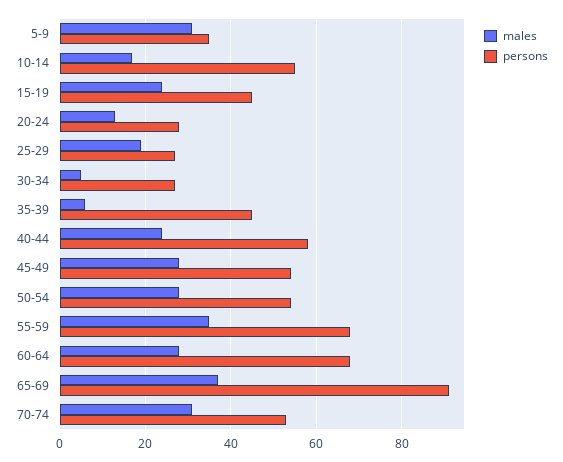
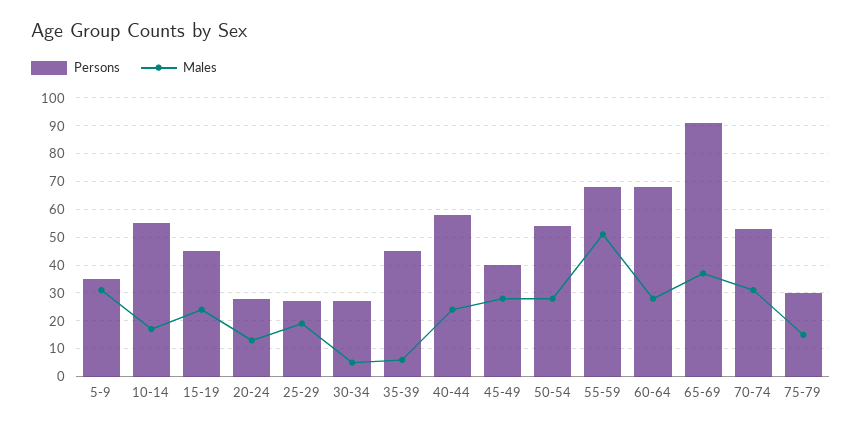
persons, 45-49: 55 -> 40
males, 55-59: 35 -> 50
persons, 75-79: none -> 30
males, 75-79: none -> 15

